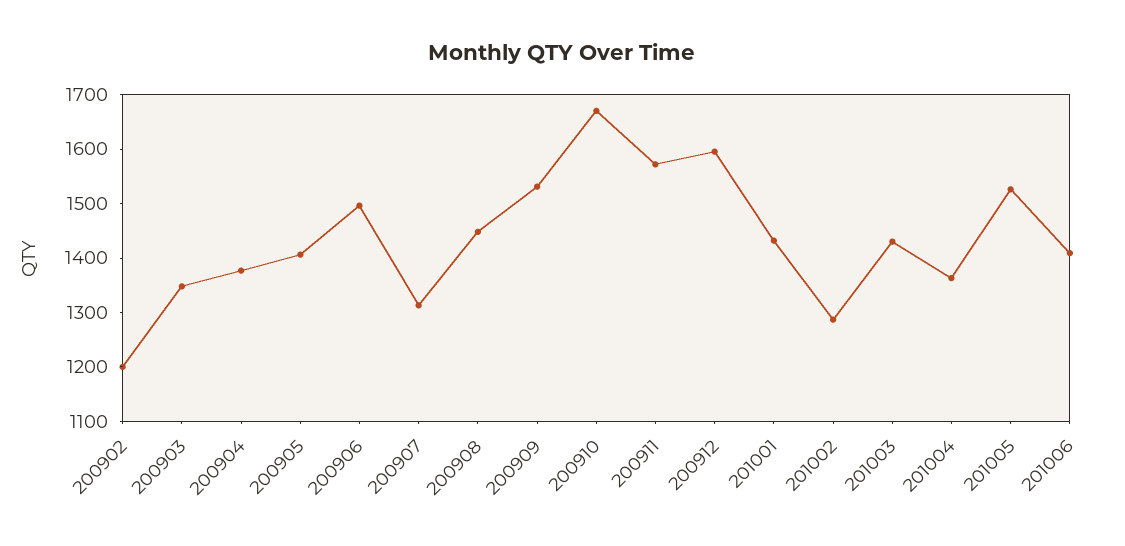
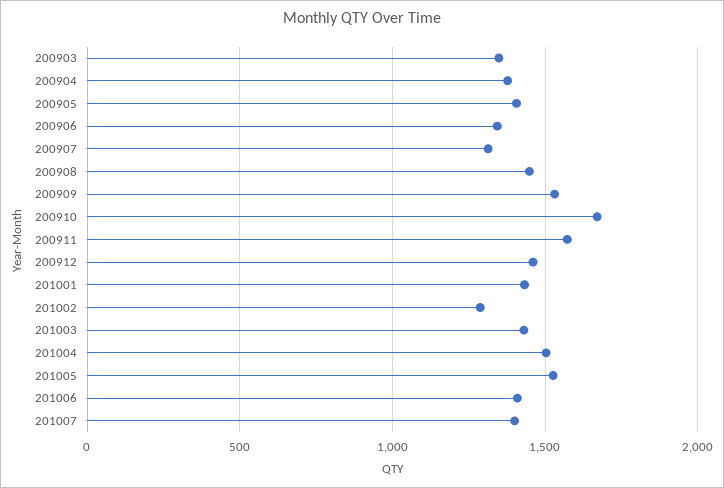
200902: 1200 -> none
200906: 1500 -> 1350
200912: 1600 -> 1450
201004: 1360 -> 1500
201007: none -> 1400

